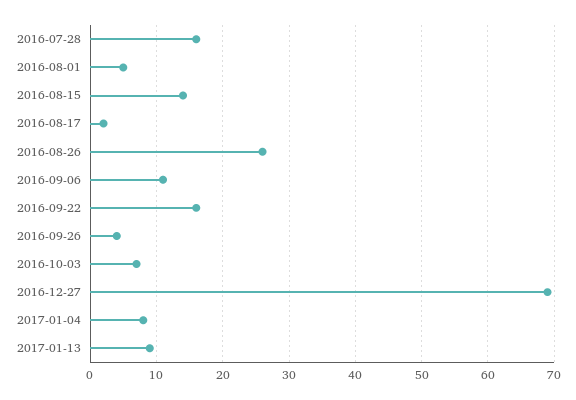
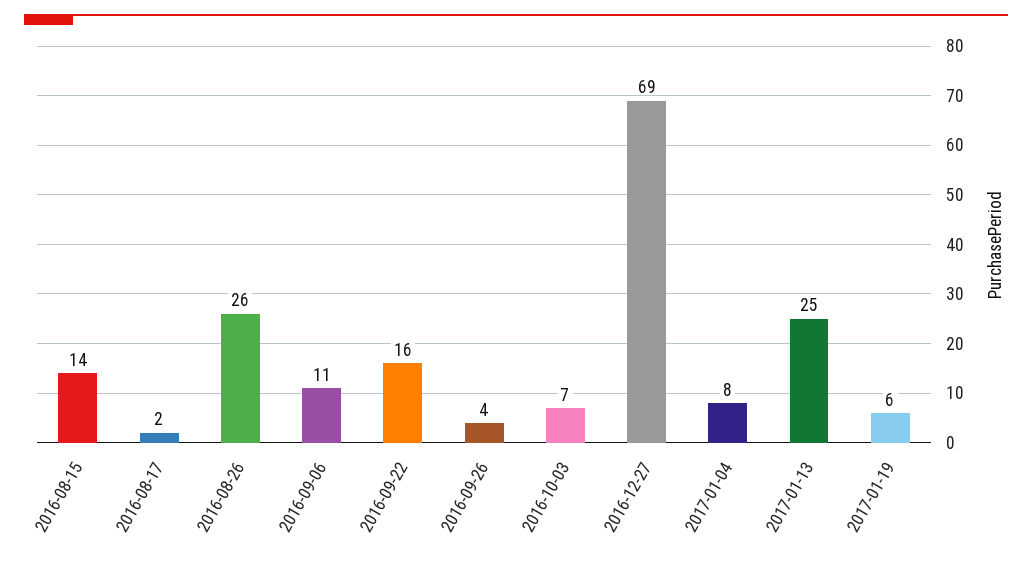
2016-07-28: 16 -> none
2016-08-01: 5 -> none
2017-01-13: 9 -> 25
2017-01-19: none -> 6

